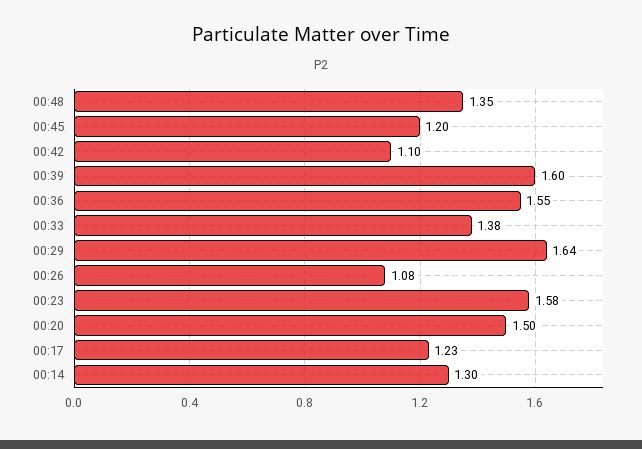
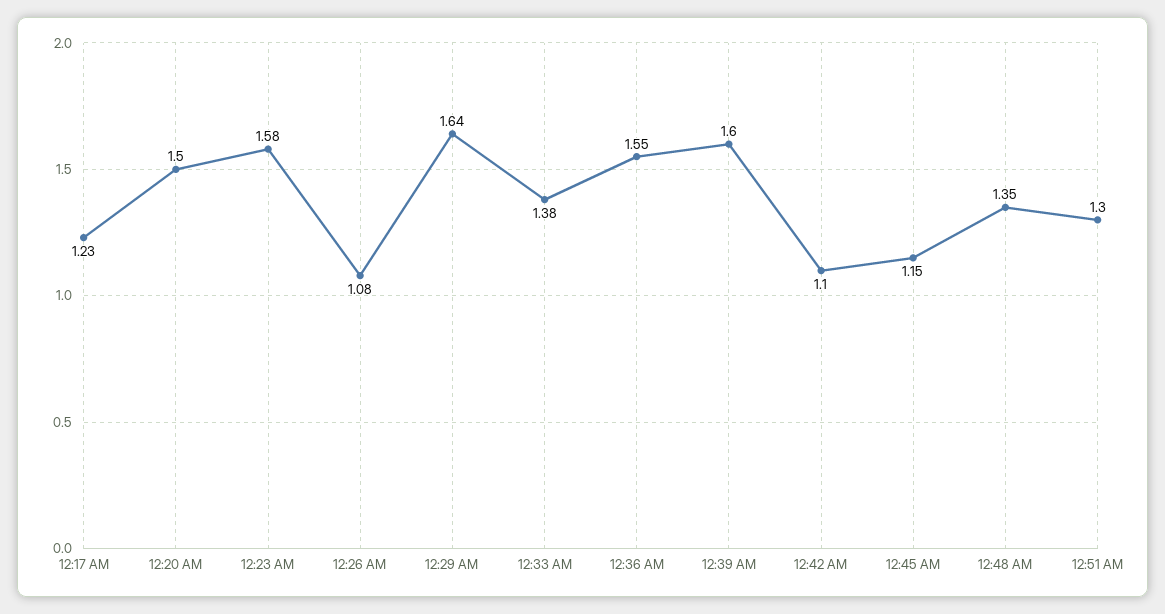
00:45: 1.2 -> 1.15
00:14: 1.3 -> none
12:51 AM: none -> 1.3

